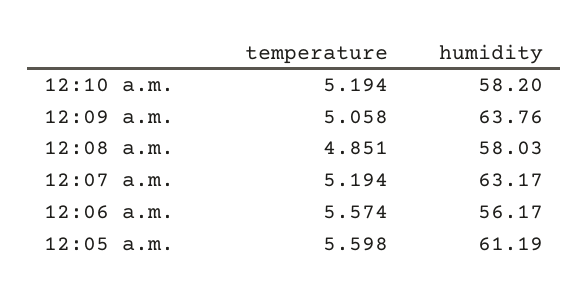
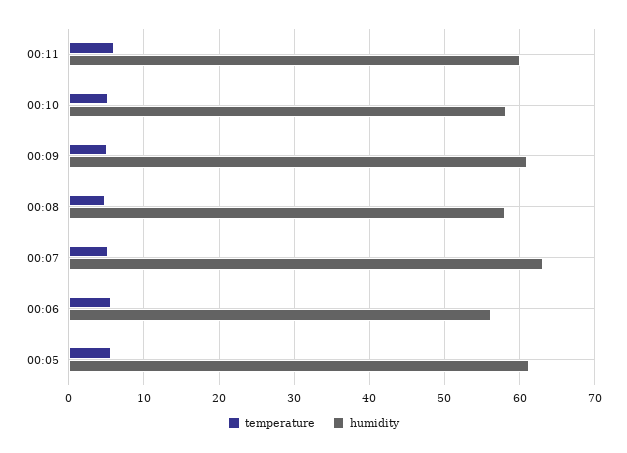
humidity, 12:09 a.m.: 63.76 -> 61
temperature, 00:11: none -> 6
humidity, 00:11: none -> 60

